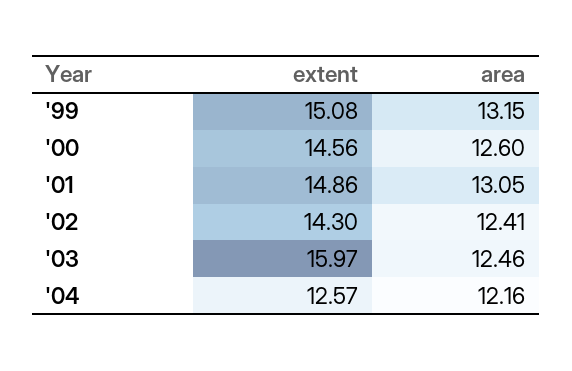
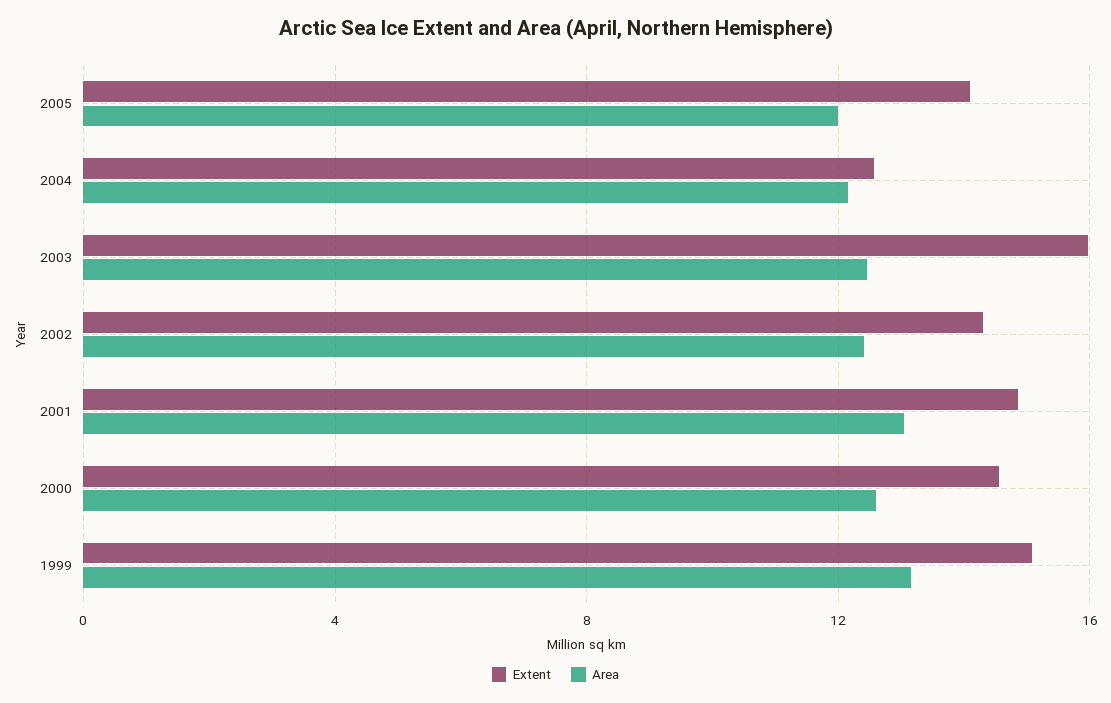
extent, 2005: none -> 14
area, 2005: none -> 12

